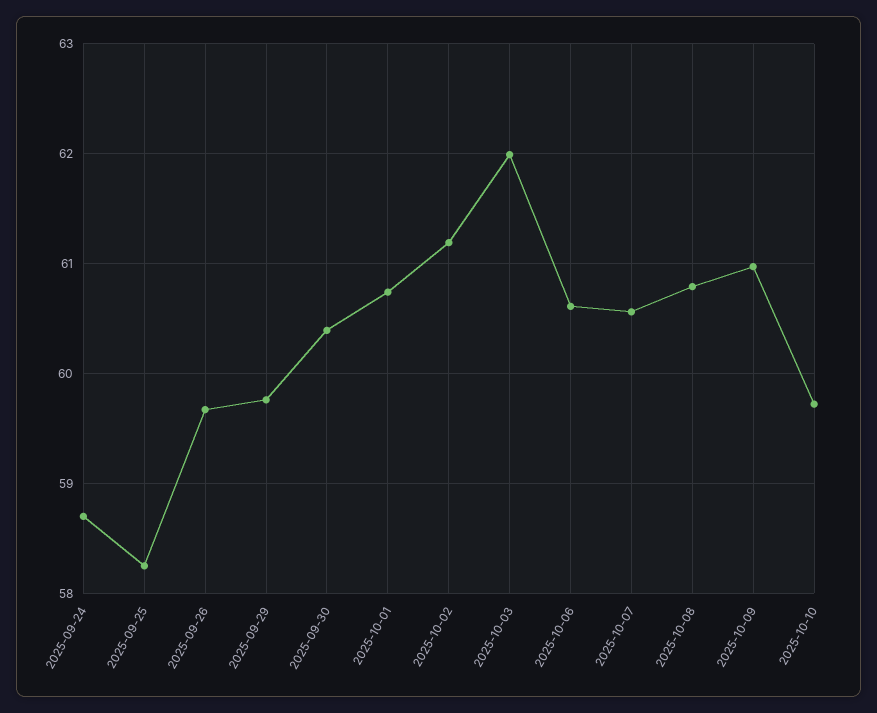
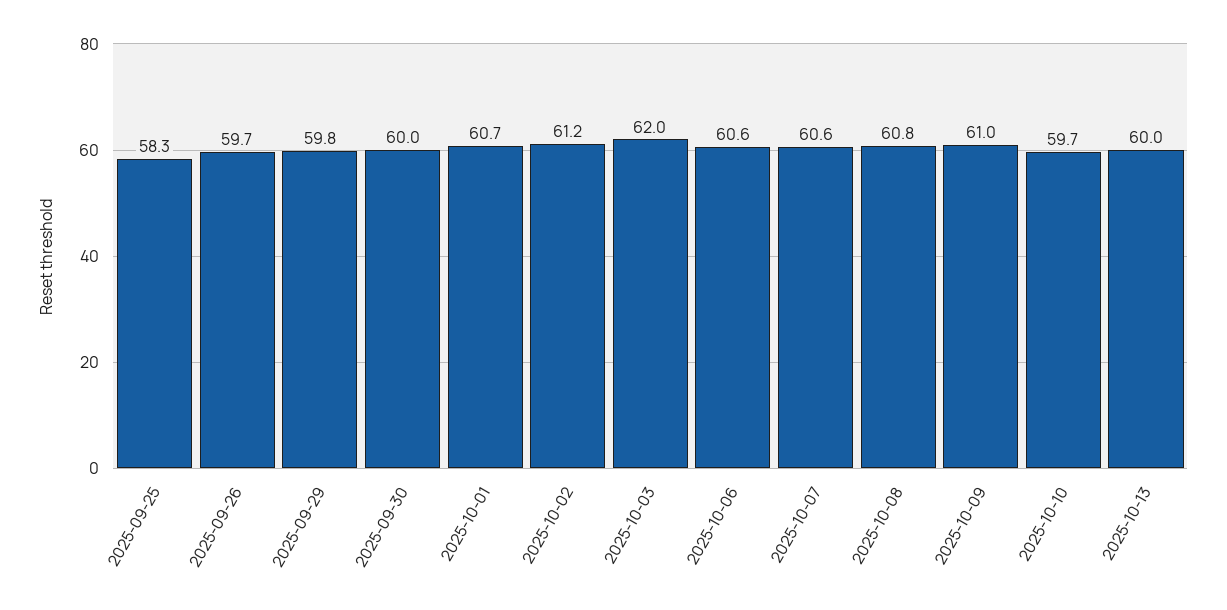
2025-09-24: 58.7 -> none
2025-09-30: 60.4 -> 60
2025-10-13: none -> 60

